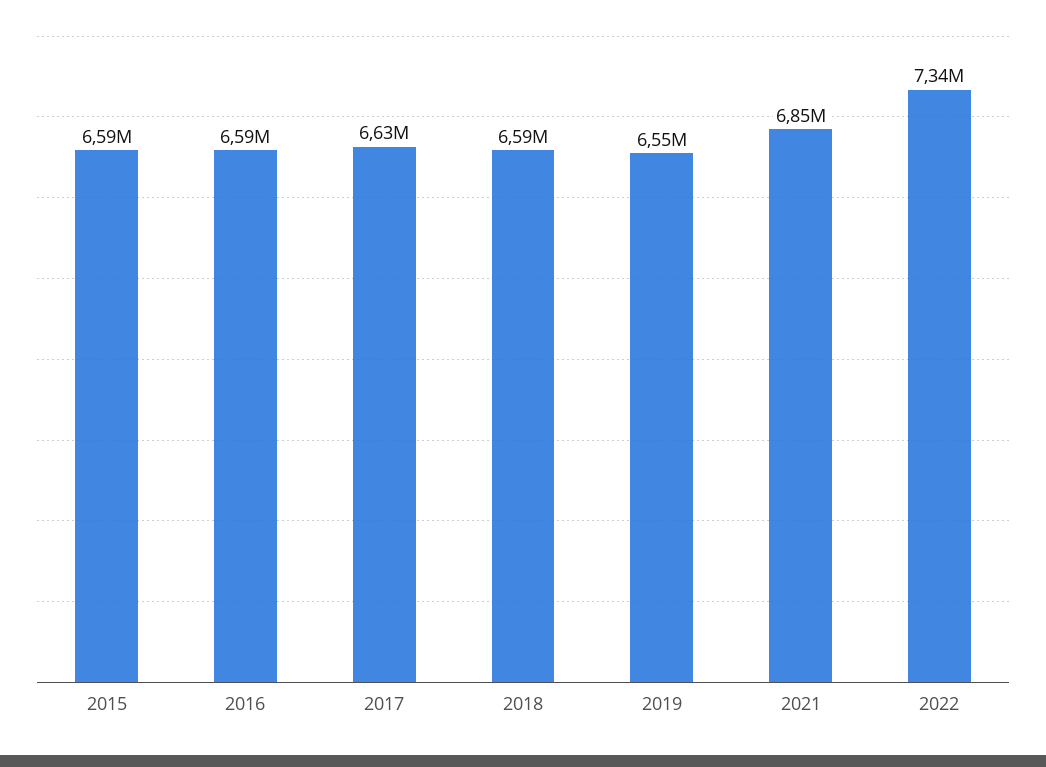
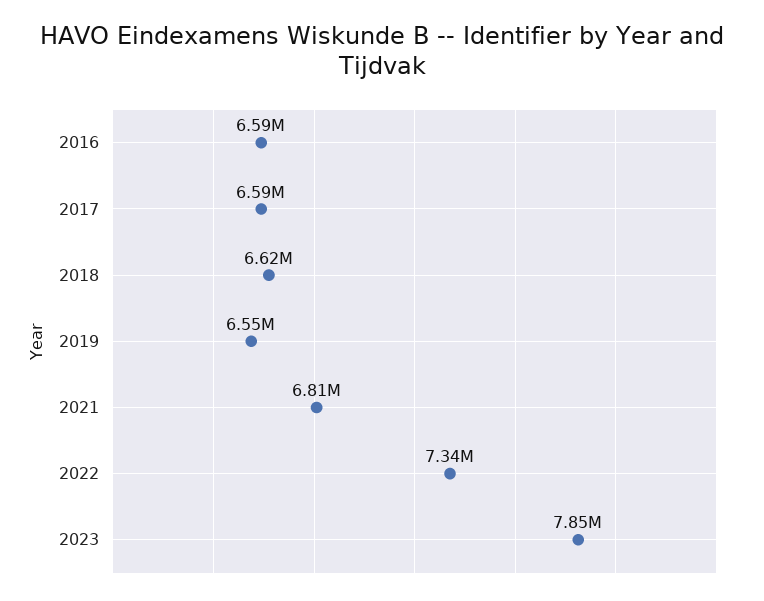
2015: 6590000 -> none
2017: 6630000 -> 6590000
2018: 6590000 -> 6620000
2021: 6850000 -> 6810000
2023: none -> 7850000

